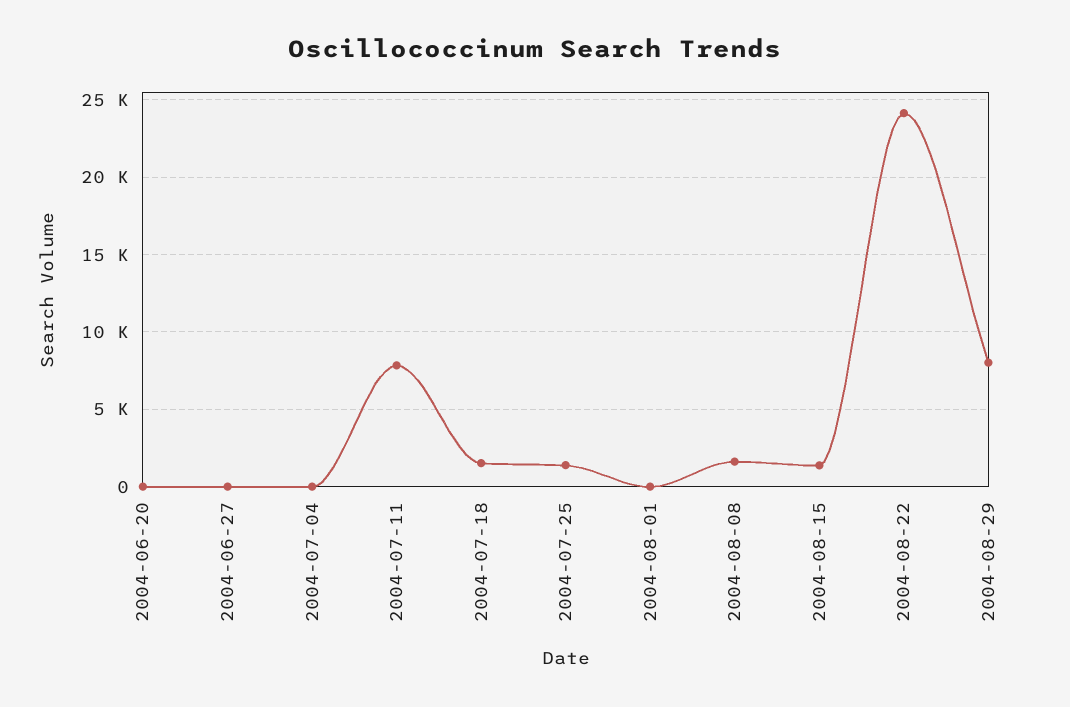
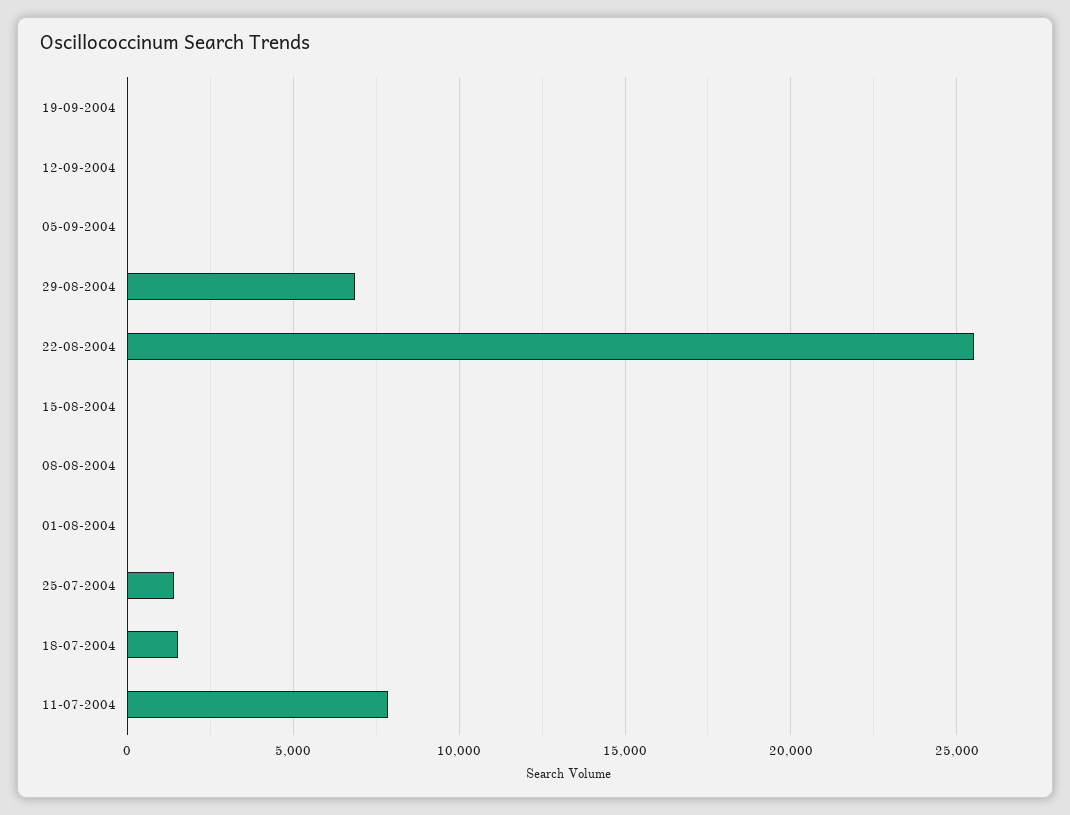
2004-06-20: 0 -> none
2004-06-27: 0 -> none
2004-07-04: 0 -> none
2004-08-08: 1500 -> 0
2004-08-15: 1500 -> 0
2004-08-22: 24000 -> 25500
2004-08-29: 8000 -> 7000
19-09-2004: none -> 0
12-09-2004: none -> 0
05-09-2004: none -> 0

